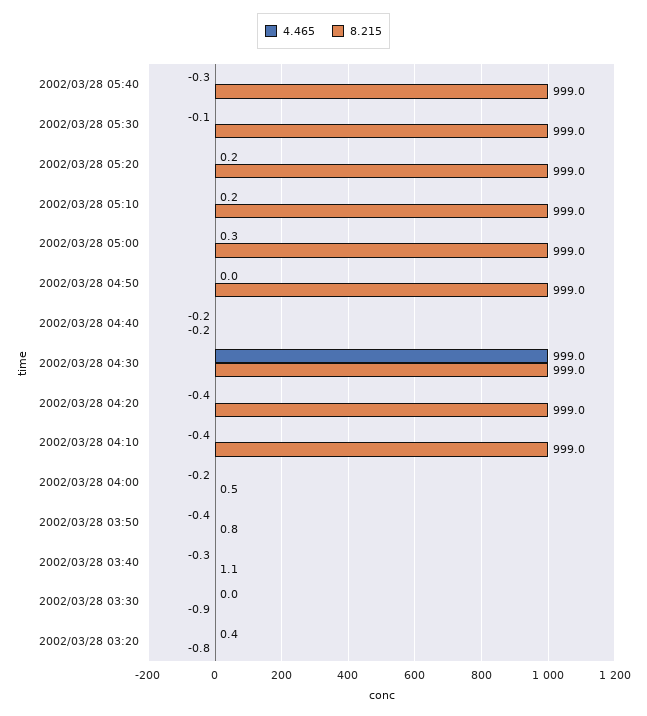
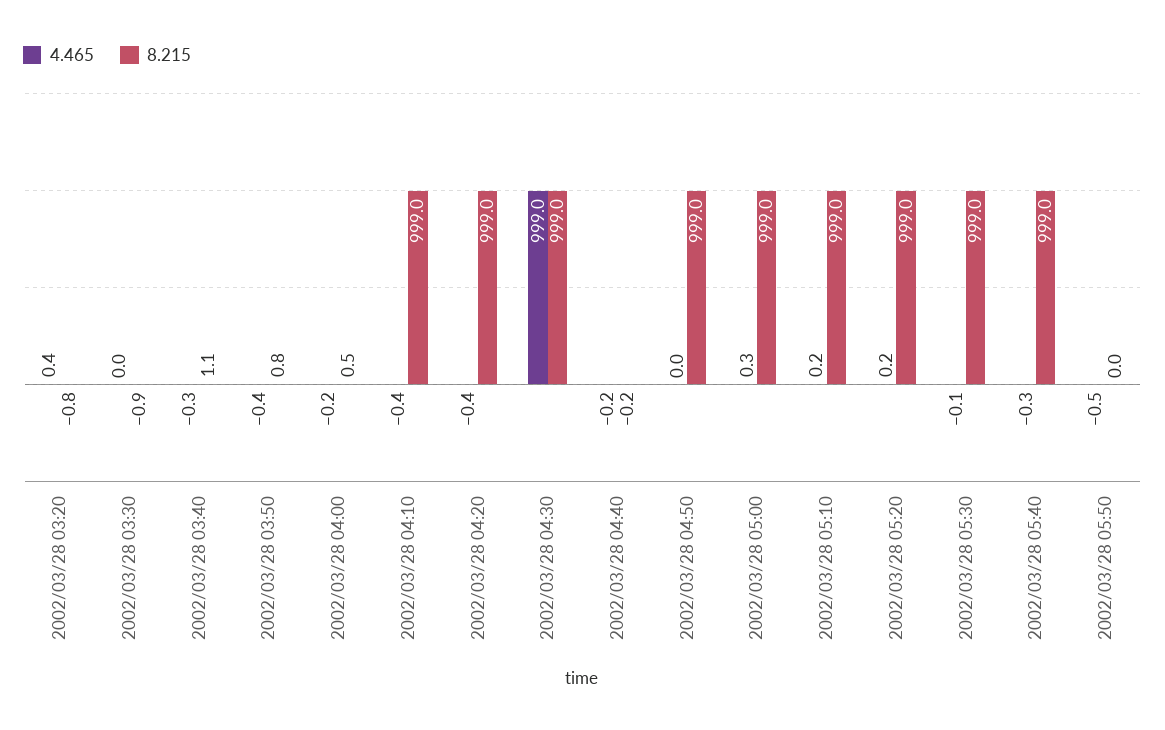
4.465, 2002/03/28 05:50: none -> -0.5
8.215, 2002/03/28 05:50: none -> 0

